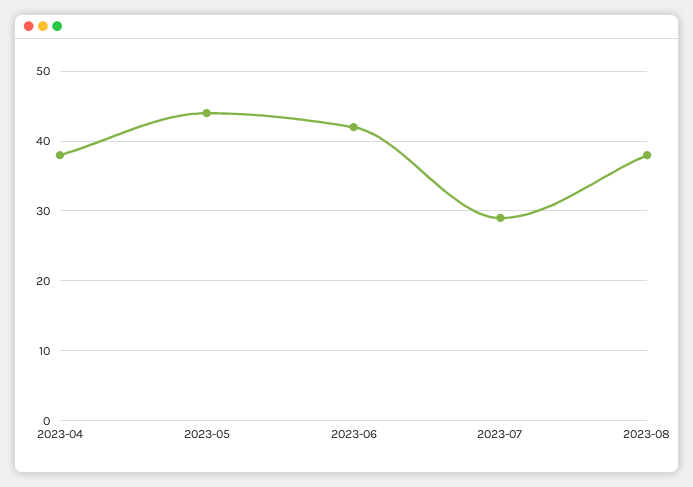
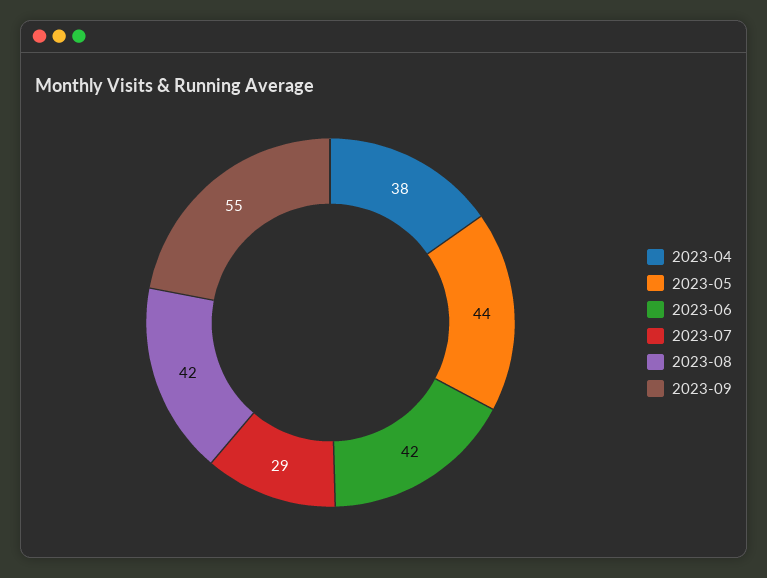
2023-08: 38 -> 42
2023-09: none -> 55

